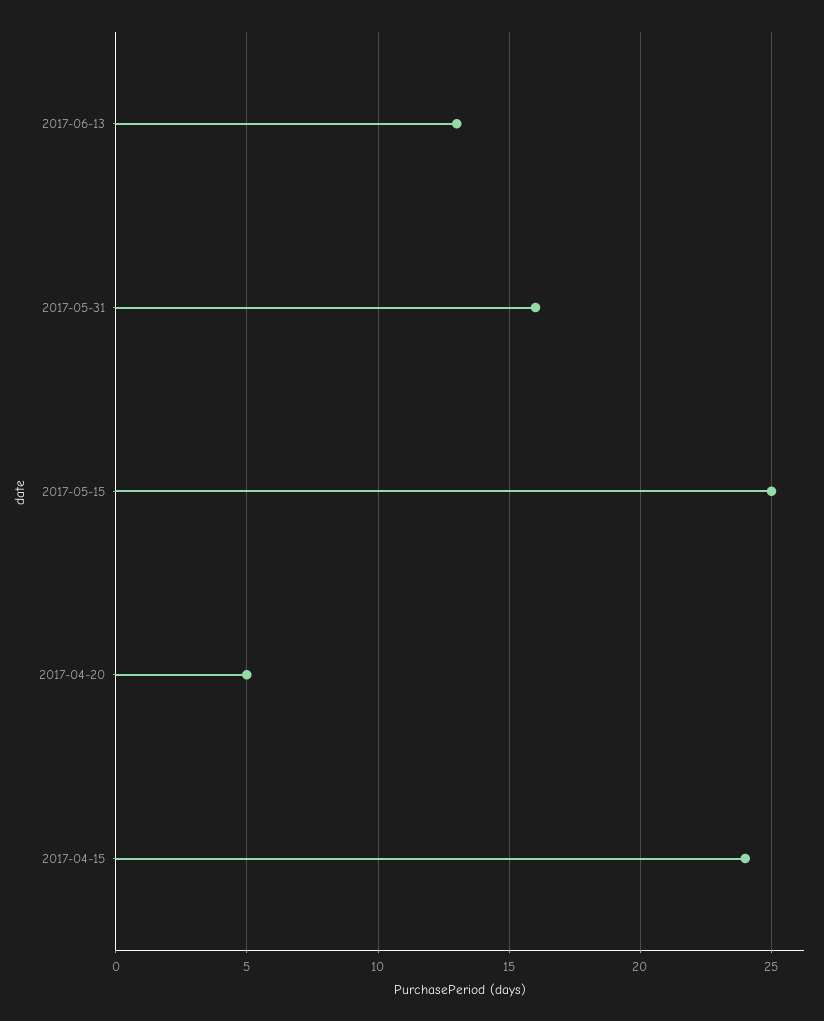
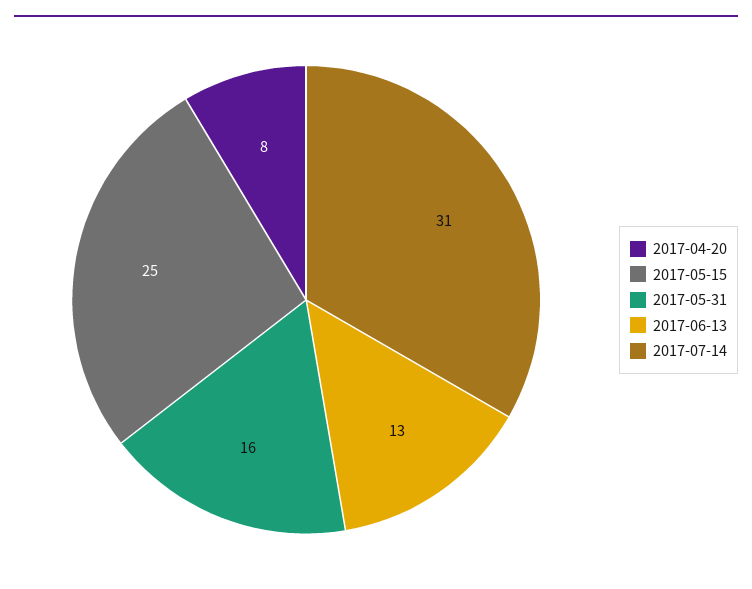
2017-04-20: 5 -> 8
2017-04-15: 24 -> none
2017-07-14: none -> 31

